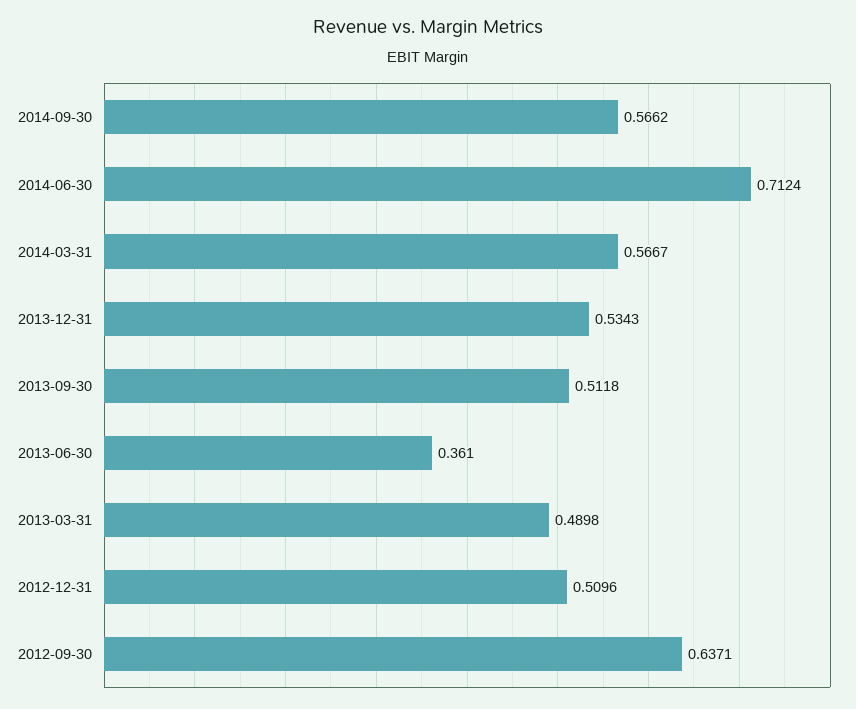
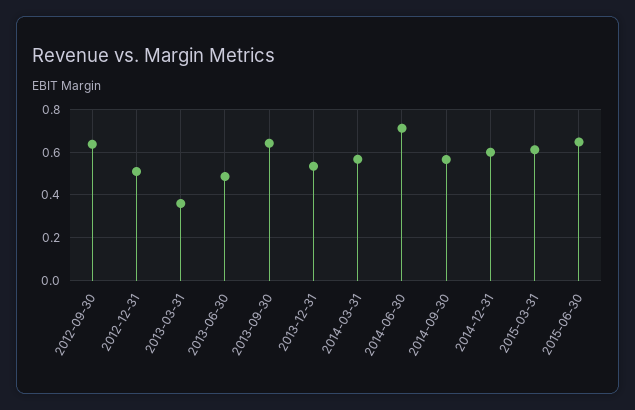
2013-09-30: 0.5118 -> 0.65
2013-06-30: 0.361 -> 0.5
2013-03-31: 0.4898 -> 0.35
2014-12-31: none -> 0.6
2015-03-31: none -> 0.6
2015-06-30: none -> 0.65

